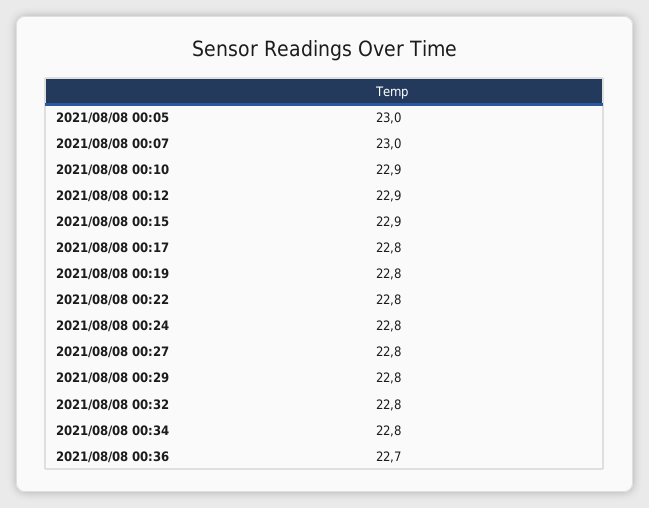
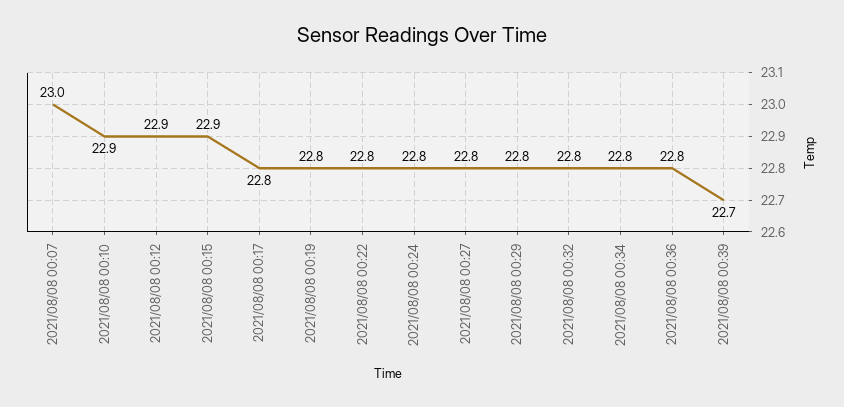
2021/08/08 00:05: 23 -> none
2021/08/08 00:36: 22.7 -> 22.8
2021/08/08 00:39: none -> 22.7

